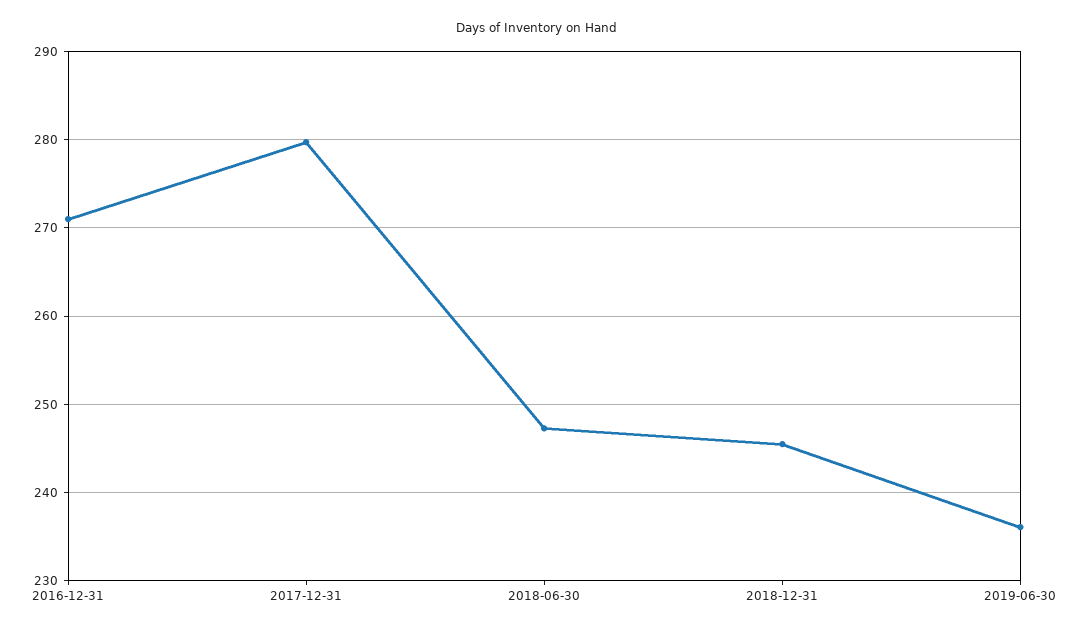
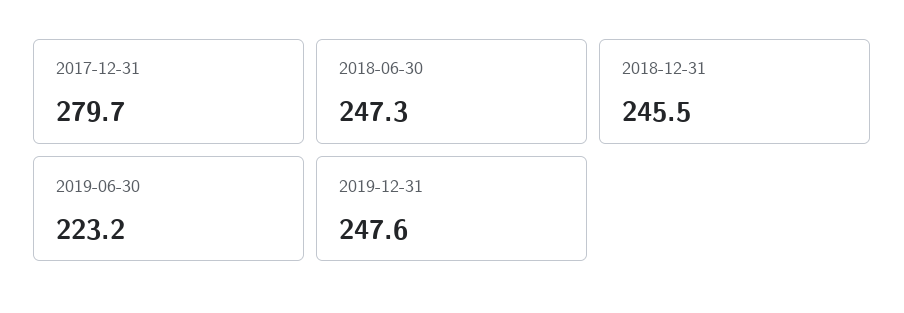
2016-12-31: 271 -> none
2019-06-30: 236 -> 223.2
2019-12-31: none -> 247.6

